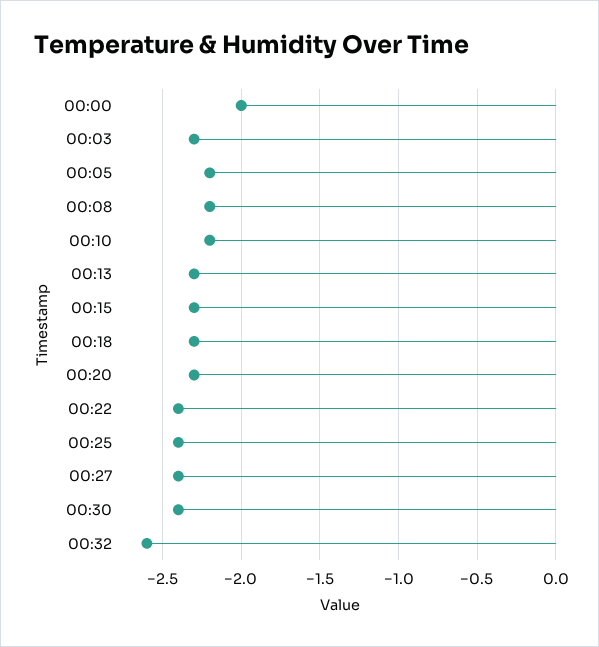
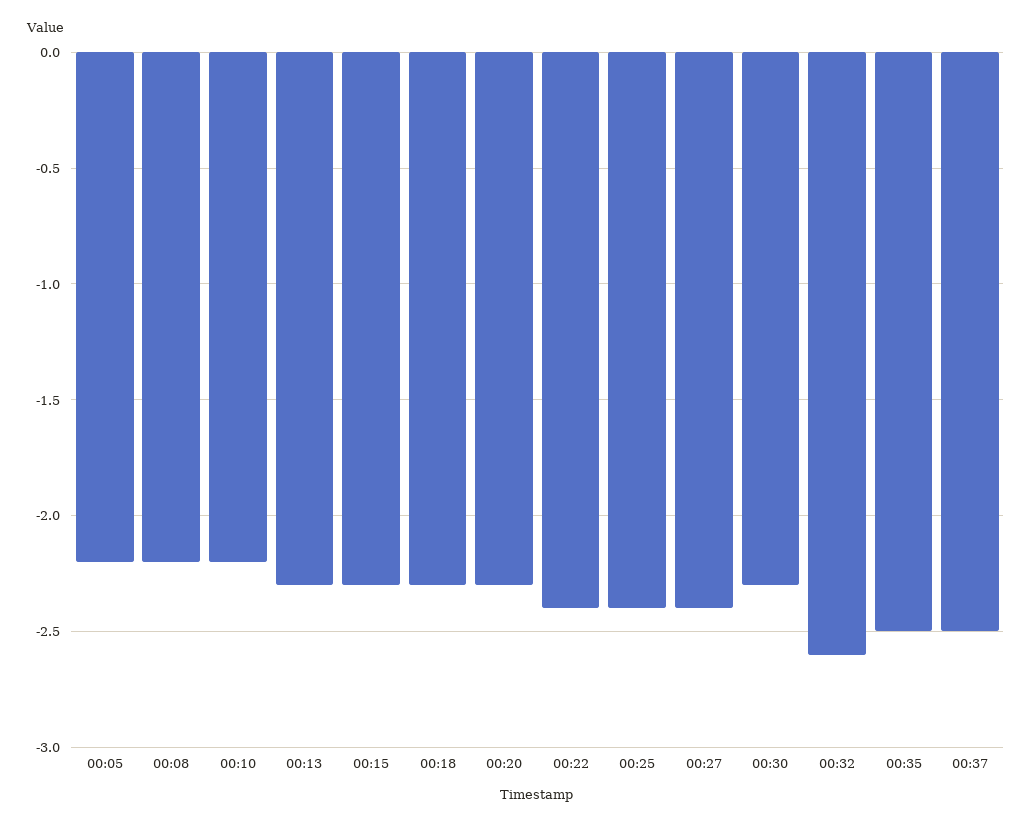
00:00: -2 -> none
00:03: -2.3 -> none
00:30: -2.4 -> -2.3
00:35: none -> -2.5
00:37: none -> -2.5

